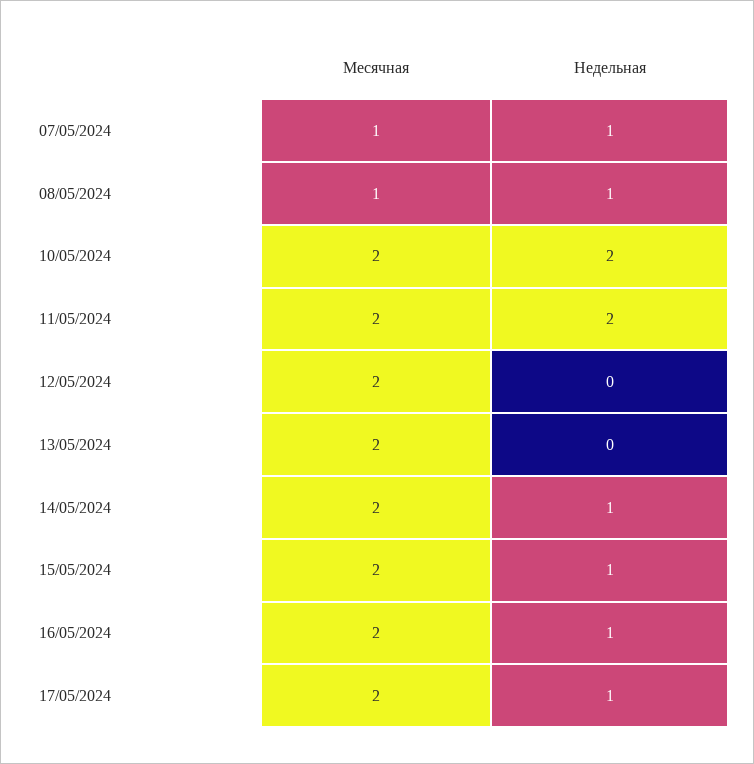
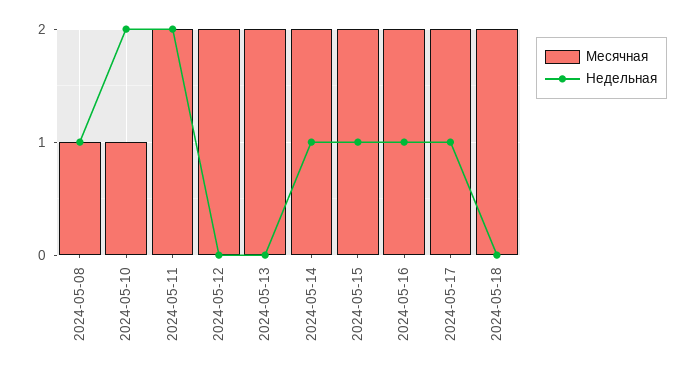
Месячная, 07/05/2024: 1 -> none
Недельная, 07/05/2024: 1 -> none
Месячная, 10/05/2024: 2 -> 1
Месячная, 2024-05-18: none -> 2
Недельная, 2024-05-18: none -> 0

